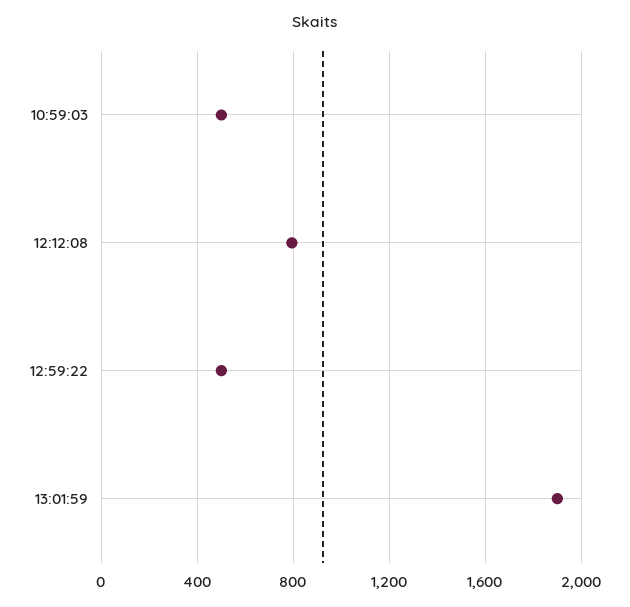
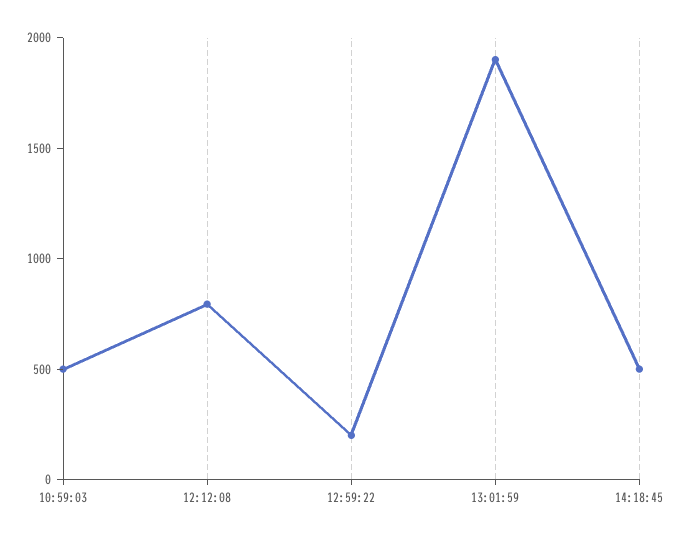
12:59:22: 500 -> 200
14:18:45: none -> 500

